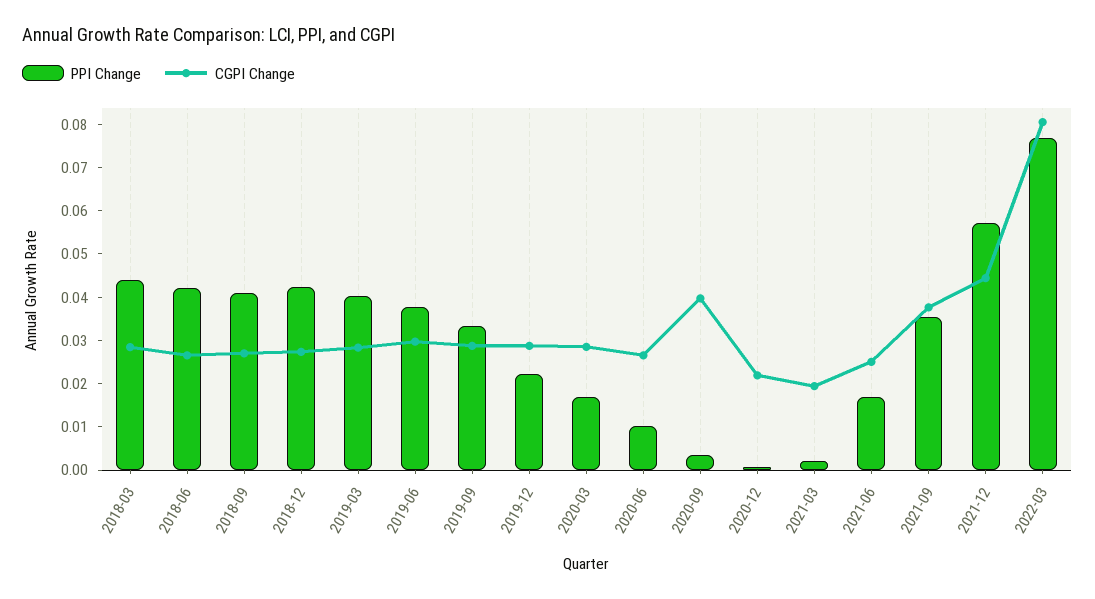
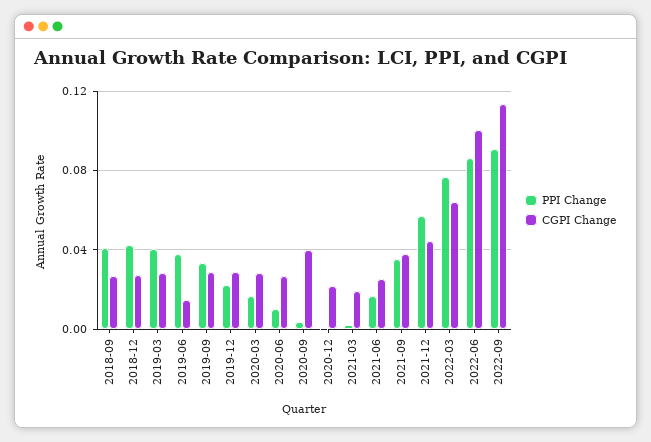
PPI Change, 2018-03: 0.044 -> none
CGPI Change, 2018-03: 0.028 -> none
PPI Change, 2018-06: 0.042 -> none
CGPI Change, 2018-06: 0.026 -> none
CGPI Change, 2019-06: 0.03 -> 0.015
CGPI Change, 2022-03: 0.08 -> 0.065
PPI Change, 2022-06: none -> 0.085
CGPI Change, 2022-06: none -> 0.1
PPI Change, 2022-09: none -> 0.09
CGPI Change, 2022-09: none -> 0.115

